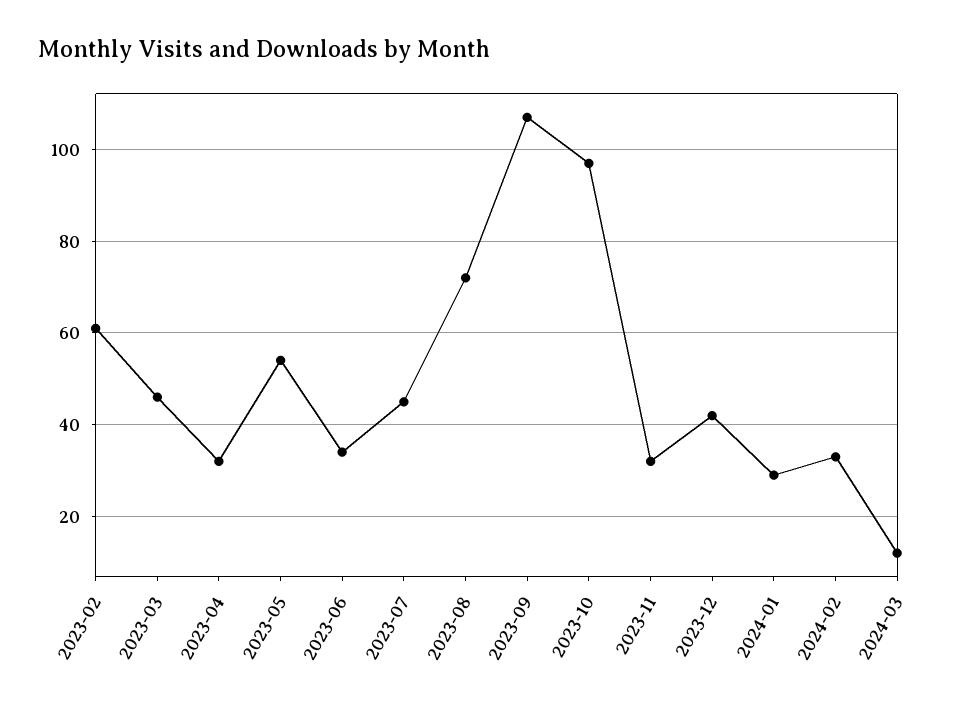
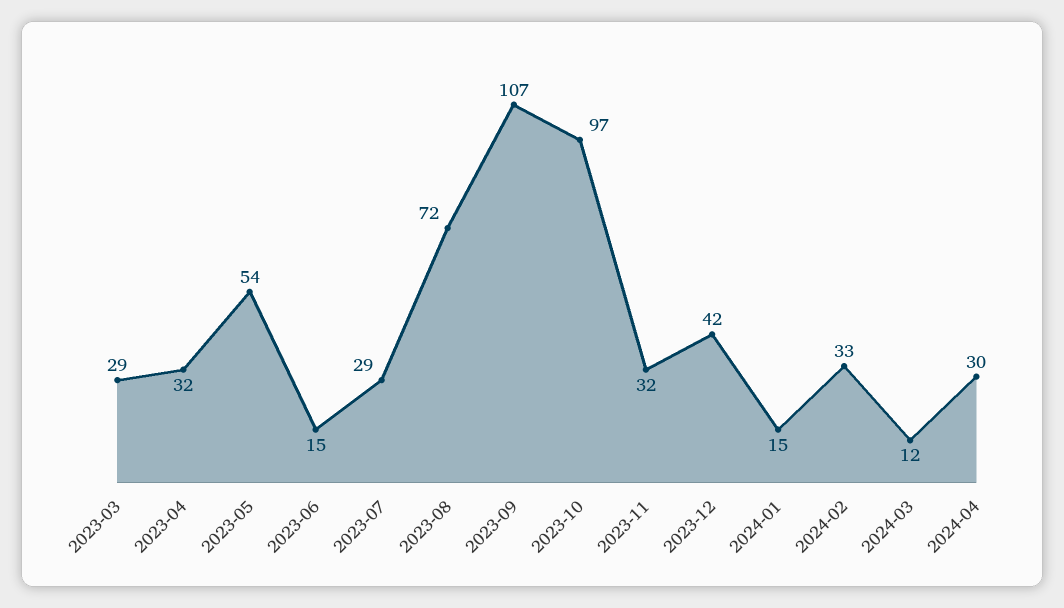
2023-02: 60 -> none
2023-03: 45 -> 29
2023-06: 35 -> 15
2023-07: 45 -> 29
2024-01: 30 -> 15
2024-04: none -> 30

